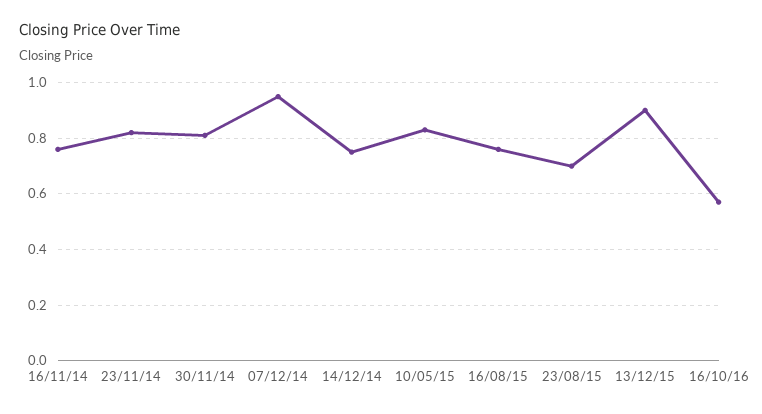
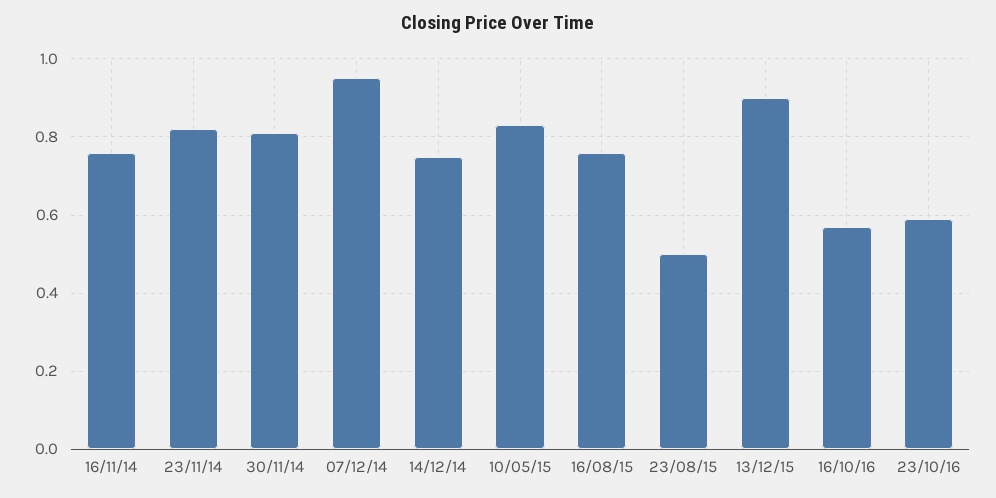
23/08/15: 0.7 -> 0.5
23/10/16: none -> 0.6

